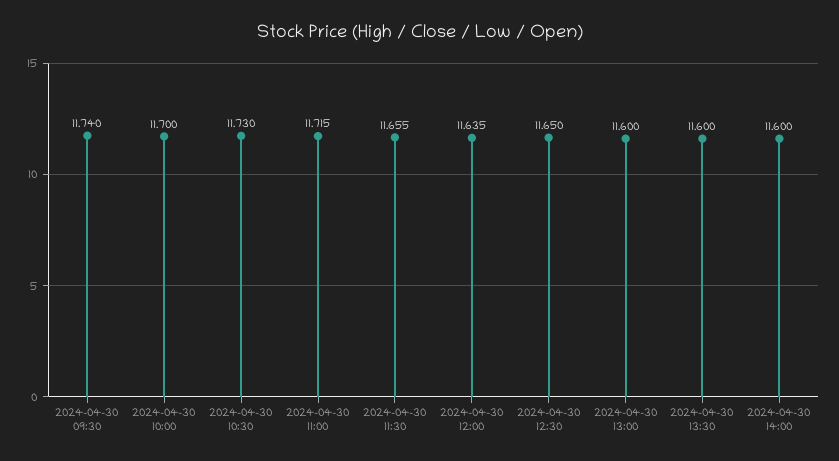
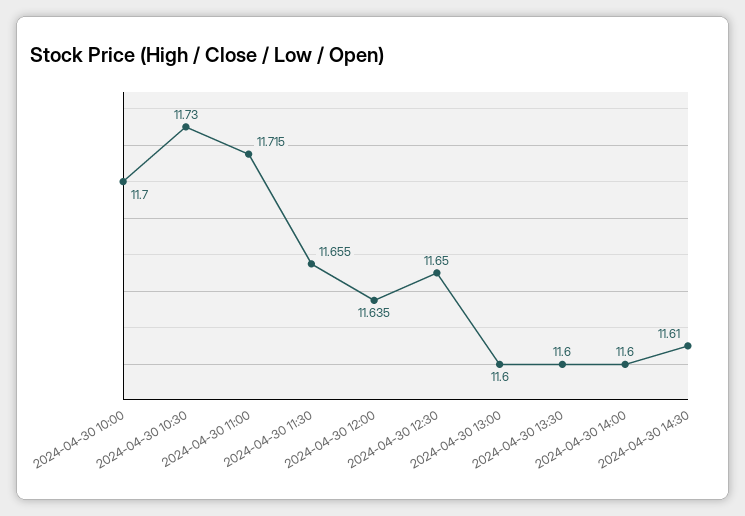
2024-04-30 09:30: 11.74 -> none
2024-04-30 14:30: none -> 11.61

